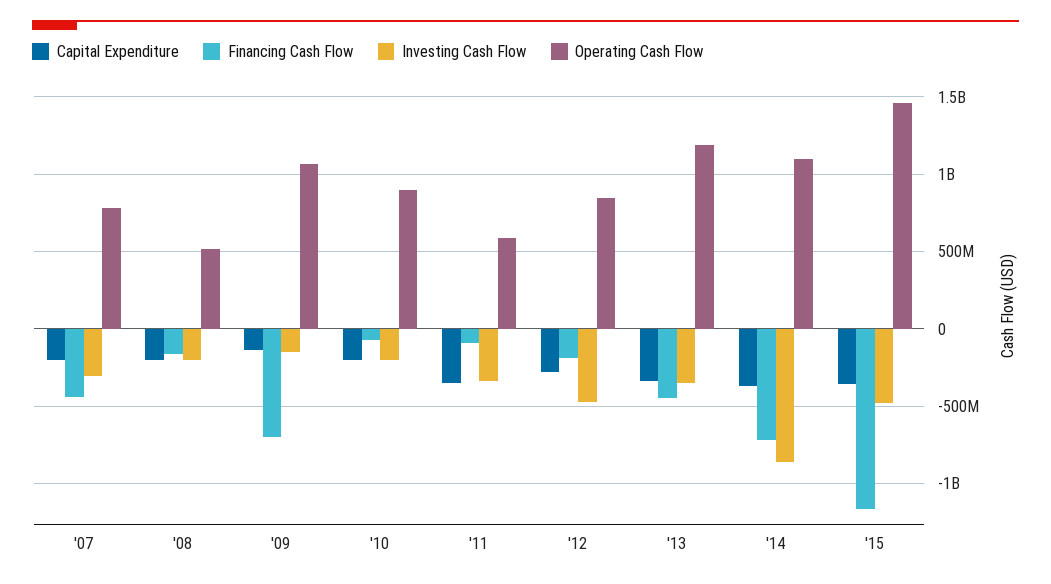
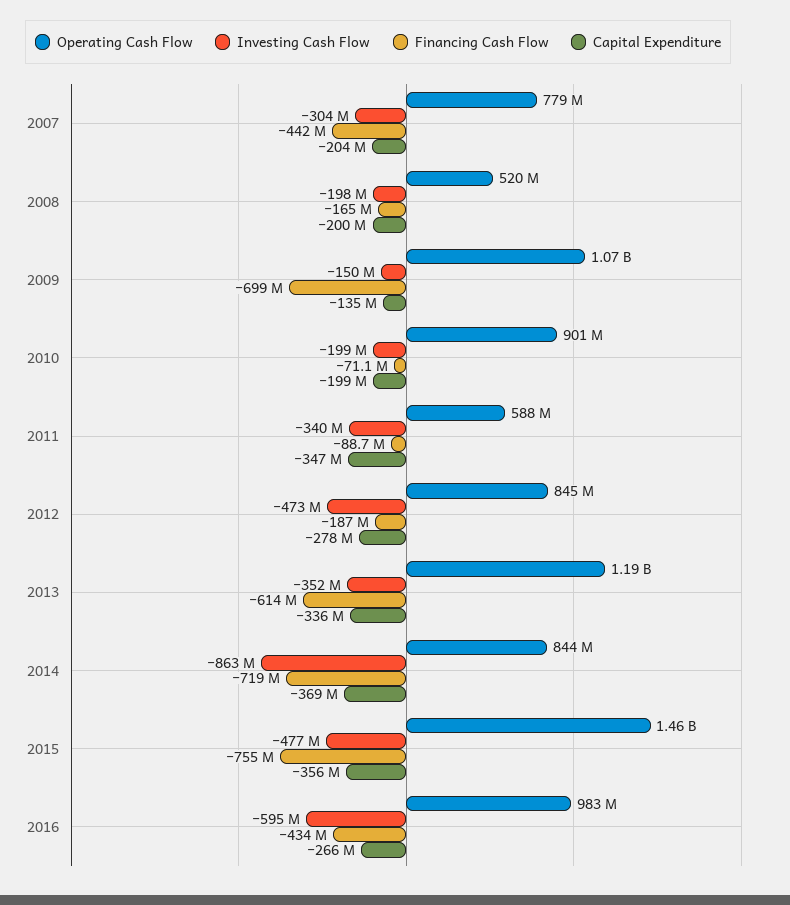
Financing Cash Flow, '13: -450000000 -> -614000000
Operating Cash Flow, '14: 1100000000 -> 844000000
Financing Cash Flow, '15: -1150000000 -> -755000000
Operating Cash Flow, 2016: none -> 983000000
Investing Cash Flow, 2016: none -> -595000000
Financing Cash Flow, 2016: none -> -434000000
Capital Expenditure, 2016: none -> -266000000

